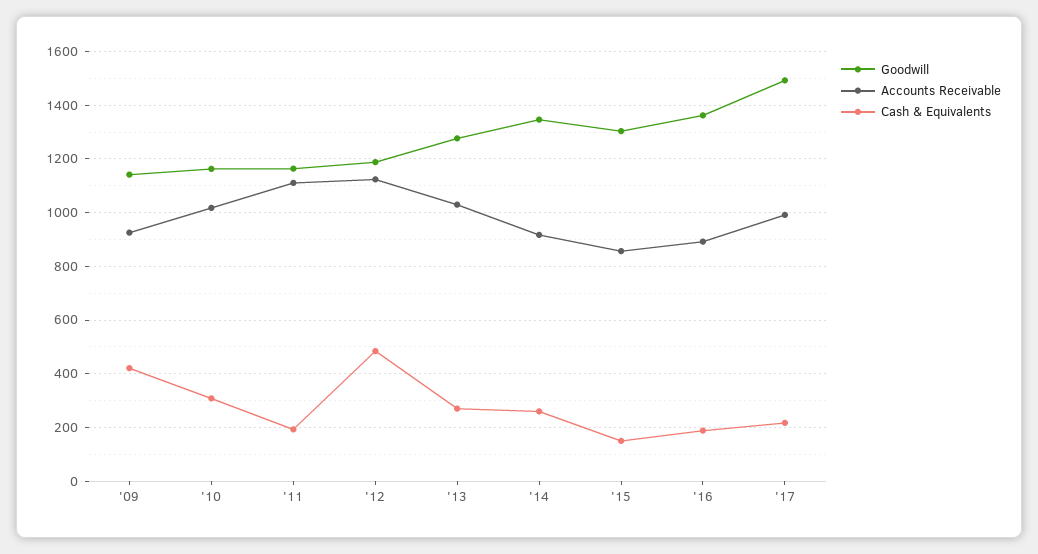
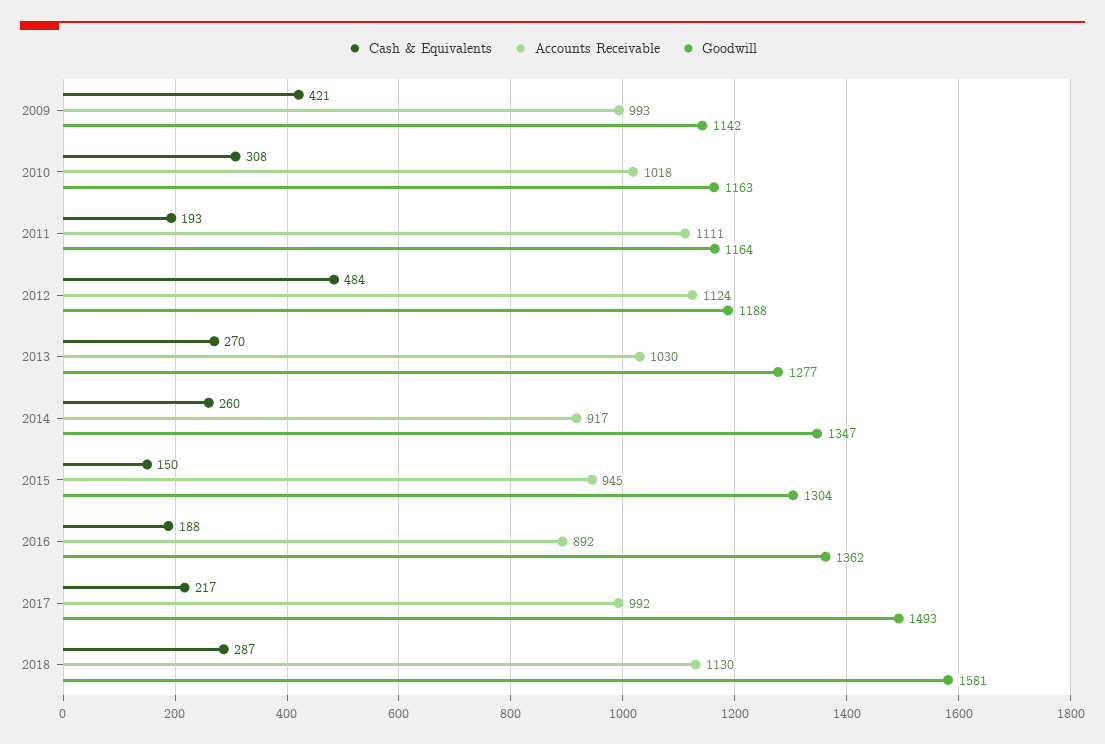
Accounts Receivable, '09: 925 -> 993
Accounts Receivable, '15: 850 -> 945
Cash & Equivalents, 2018: none -> 287
Accounts Receivable, 2018: none -> 1130
Goodwill, 2018: none -> 1581

